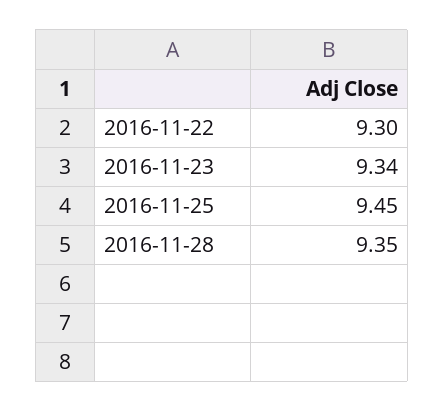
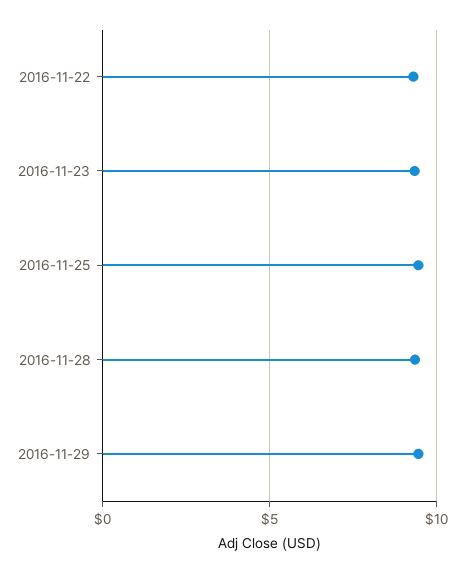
2016-11-29: none -> 9.5

